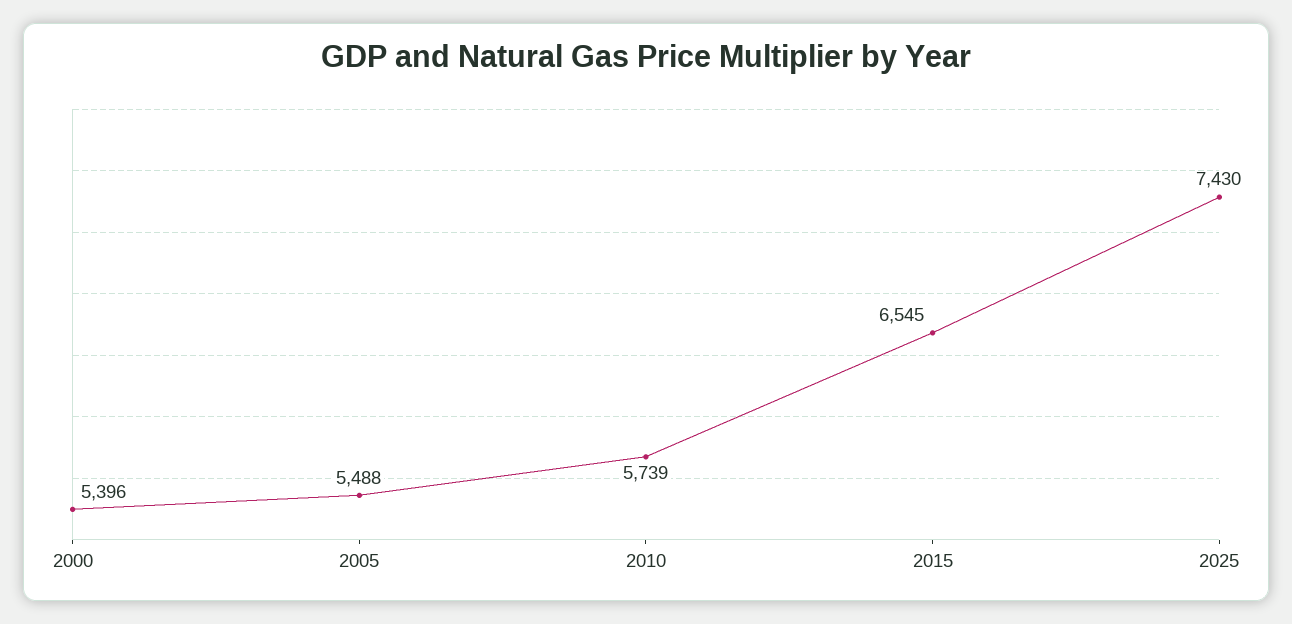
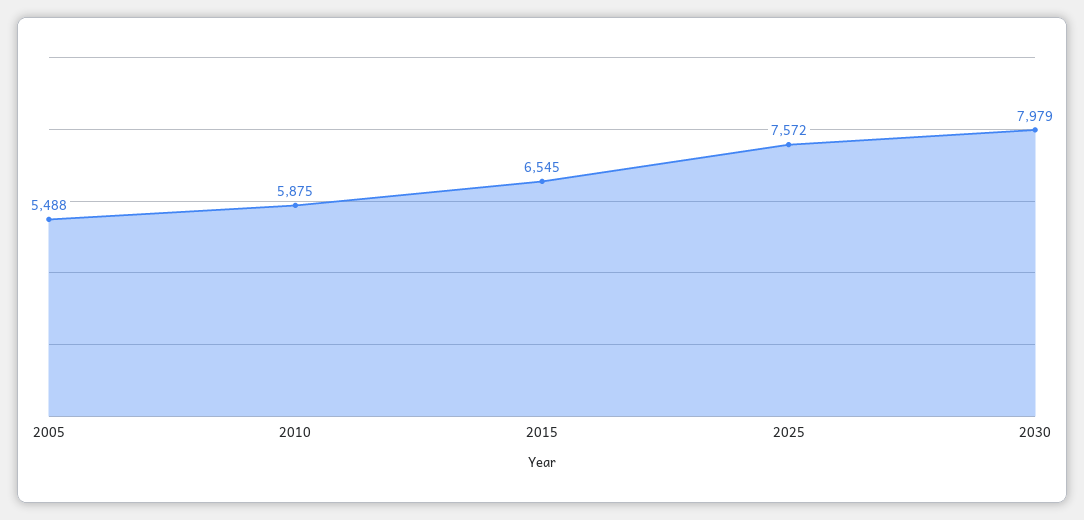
2000: 5396 -> none
2010: 5739 -> 5875
2025: 7430 -> 7572
2030: none -> 7979

